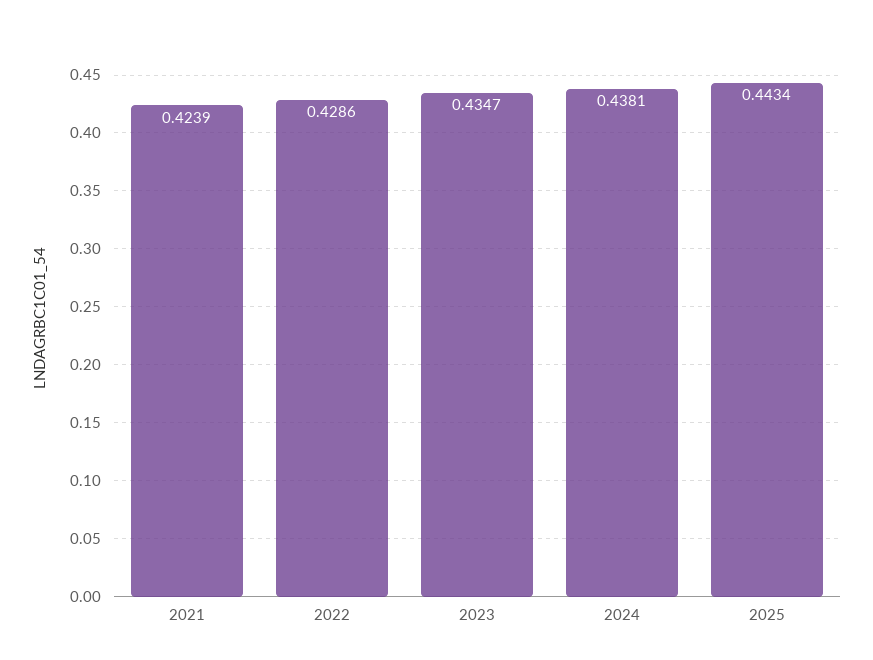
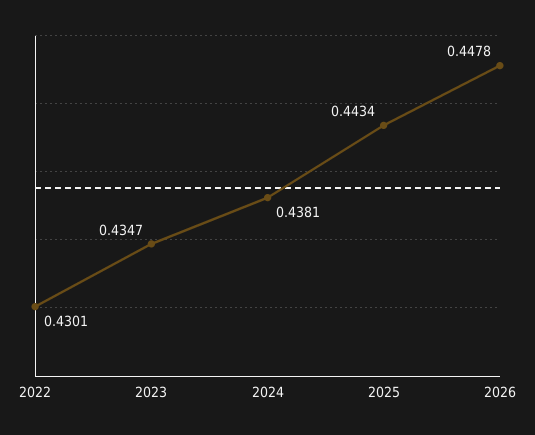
2021: 0.4239 -> none
2022: 0.4286 -> 0.4301
2026: none -> 0.4478

